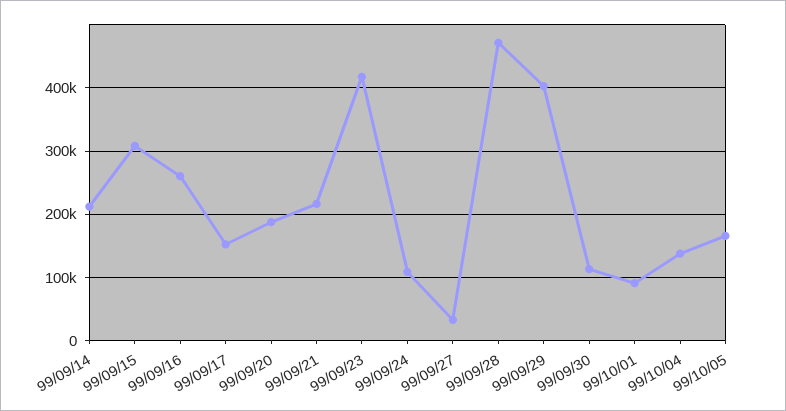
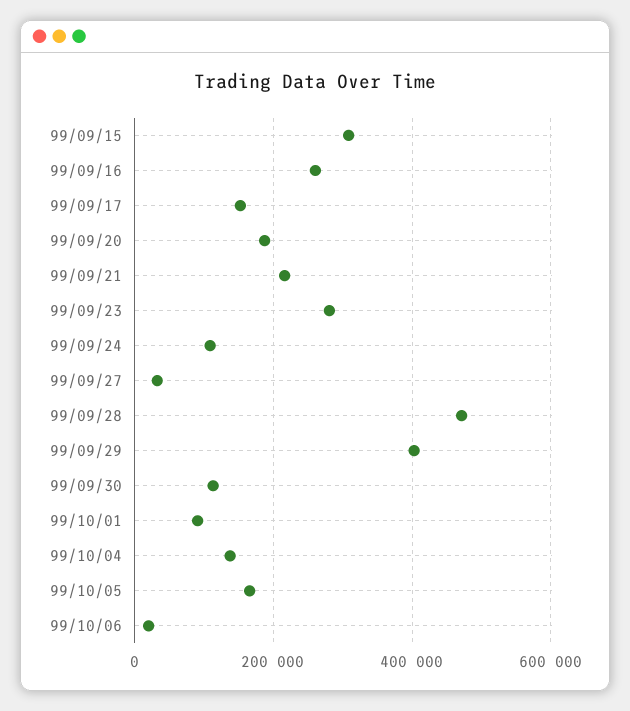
99/09/14: 210000 -> none
99/09/23: 420000 -> 280000
99/10/06: none -> 20000

